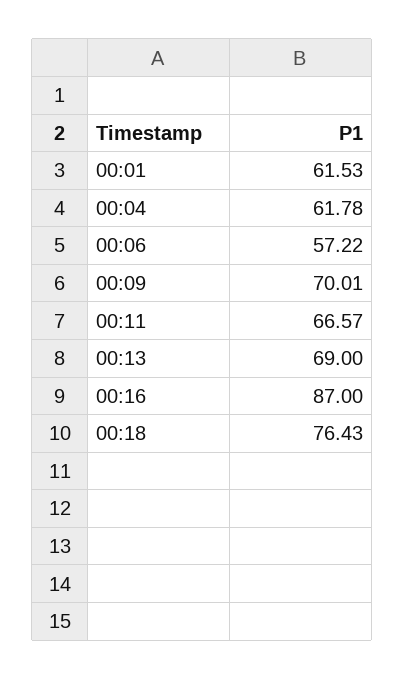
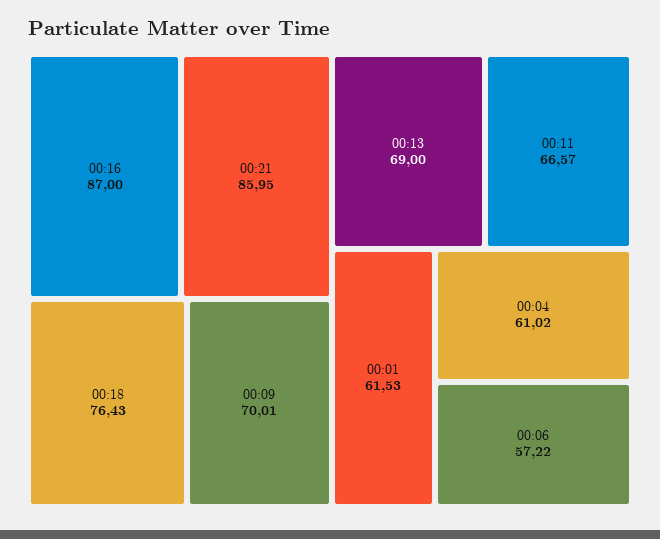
00:04: 61.78 -> 61.02
00:21: none -> 85.95

